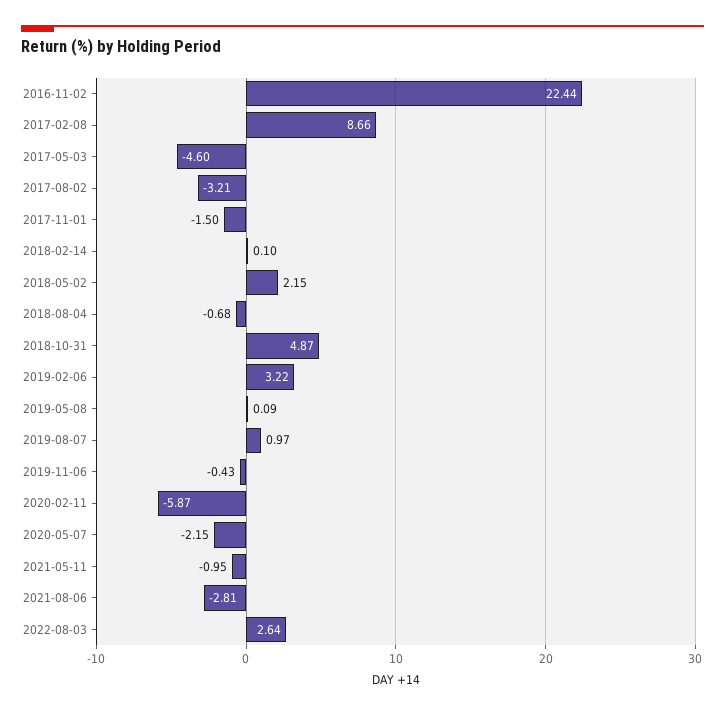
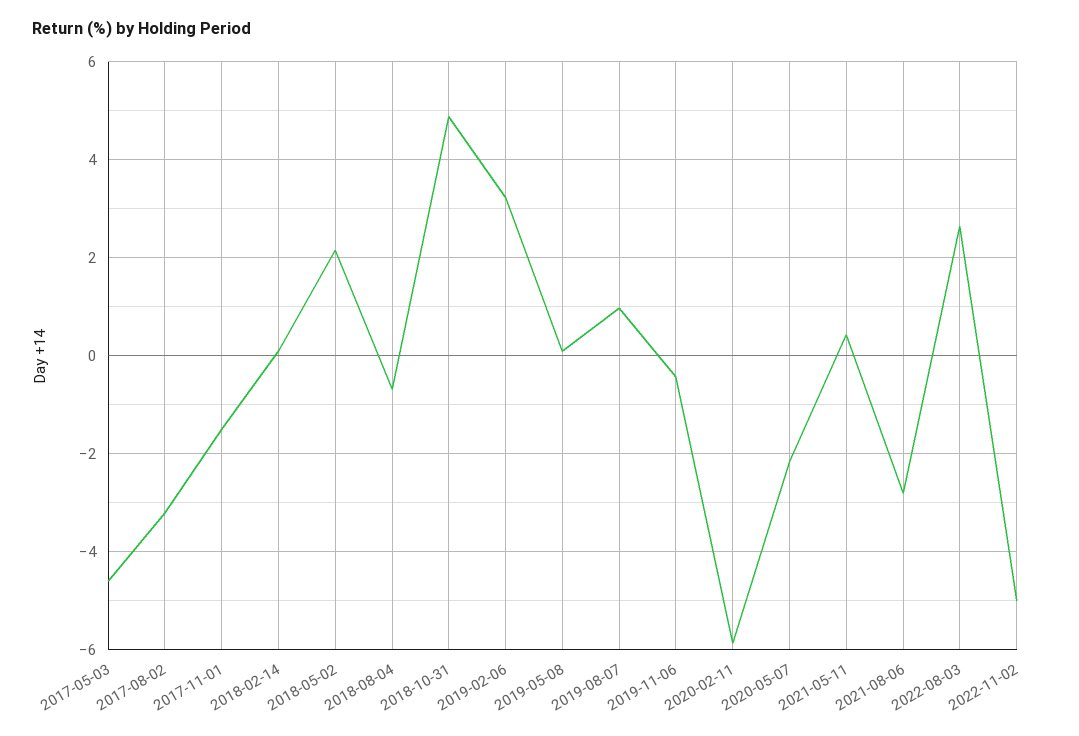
2016-11-02: 22.44 -> none
2017-02-08: 8.66 -> none
2021-05-11: -0.95 -> 0.4
2022-11-02: none -> -5

